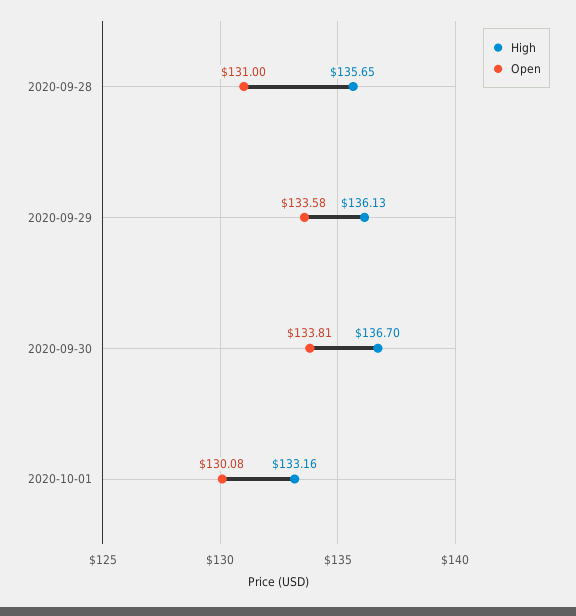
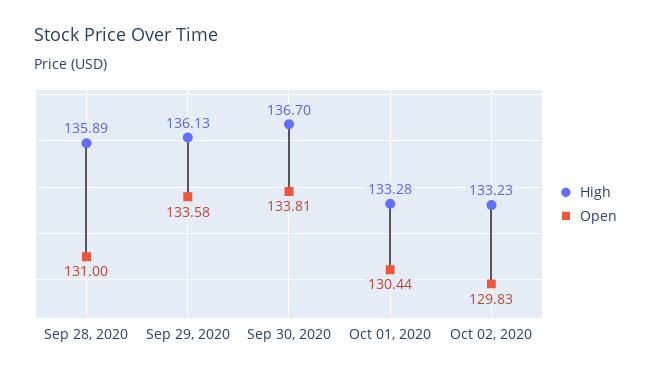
High, 2020-09-28: 135.65 -> 135.89
High, 2020-10-01: 133.16 -> 133.28
Open, 2020-10-01: 130.08 -> 130.44
High, Oct 02, 2020: none -> 133.23
Open, Oct 02, 2020: none -> 129.83

